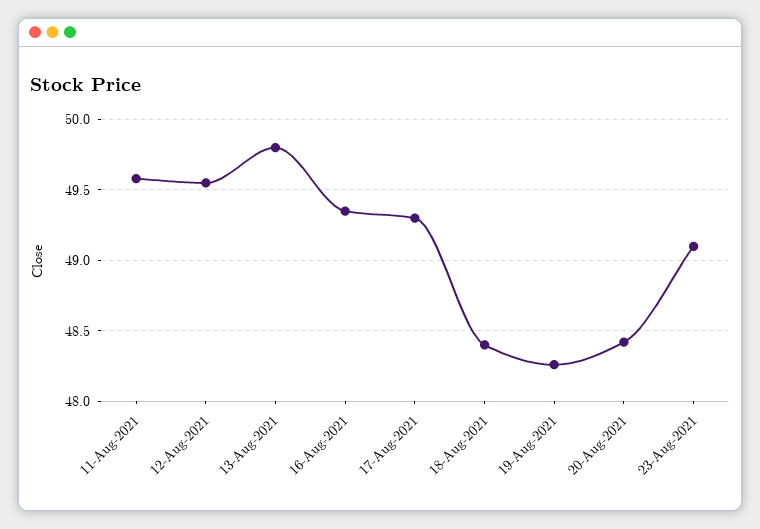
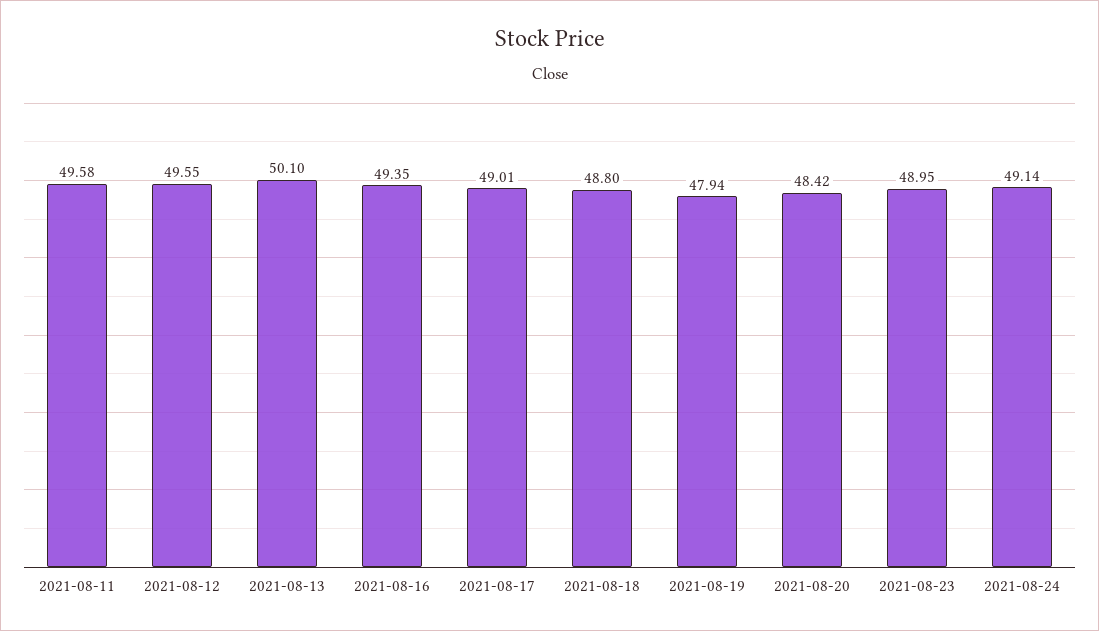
13-Aug-2021: 49.8 -> 50.1
17-Aug-2021: 49.3 -> 49.01
18-Aug-2021: 48.4 -> 48.8
19-Aug-2021: 48.25 -> 47.94
23-Aug-2021: 49.1 -> 48.95
2021-08-24: none -> 49.14

